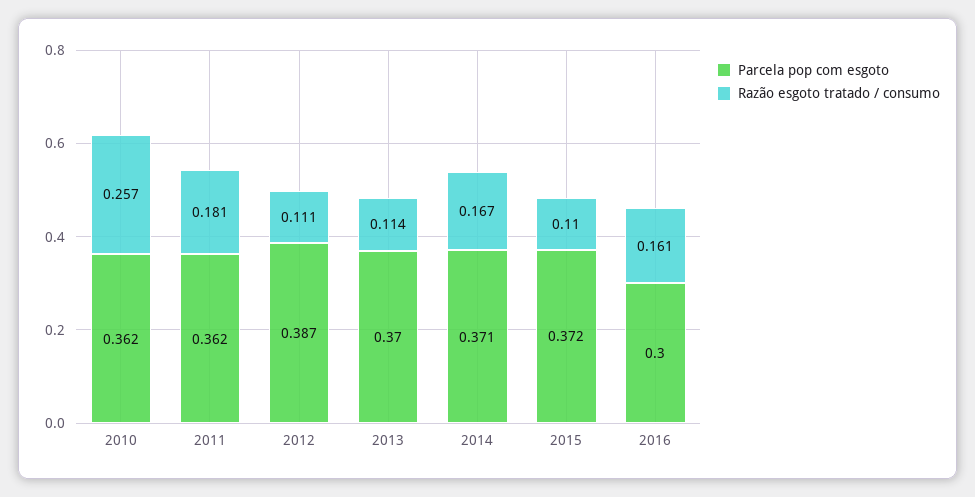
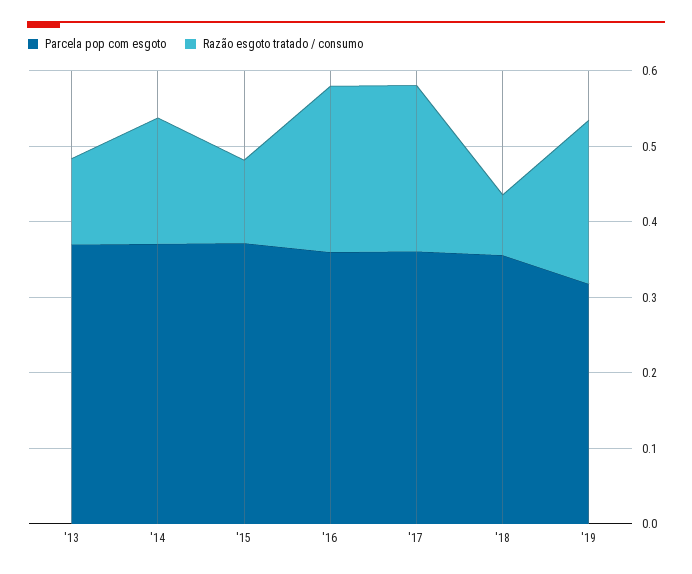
Parcela pop com esgoto, 2010: 0.362 -> none
Razão esgoto tratado / consumo, 2010: 0.257 -> none
Parcela pop com esgoto, 2011: 0.362 -> none
Razão esgoto tratado / consumo, 2011: 0.181 -> none
Parcela pop com esgoto, 2012: 0.387 -> none
Razão esgoto tratado / consumo, 2012: 0.111 -> none
Parcela pop com esgoto, 2016: 0.3 -> 0.36
Razão esgoto tratado / consumo, 2016: 0.161 -> 0.22
Parcela pop com esgoto, '17: none -> 0.36
Razão esgoto tratado / consumo, '17: none -> 0.22
Parcela pop com esgoto, '18: none -> 0.36
Razão esgoto tratado / consumo, '18: none -> 0.08
Parcela pop com esgoto, '19: none -> 0.32
Razão esgoto tratado / consumo, '19: none -> 0.22

